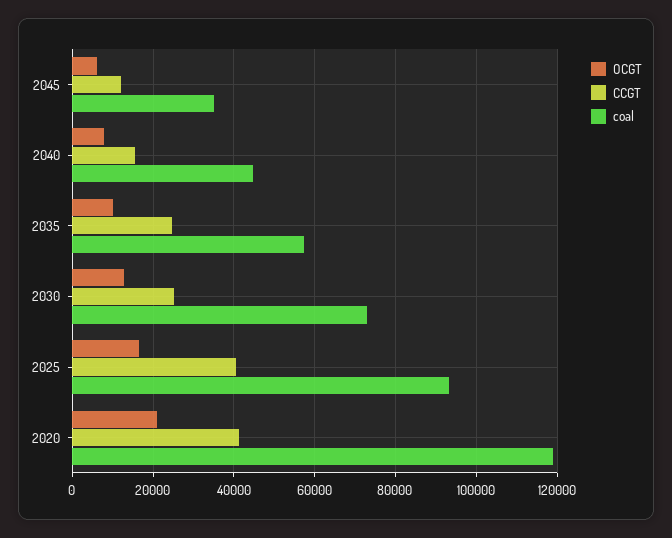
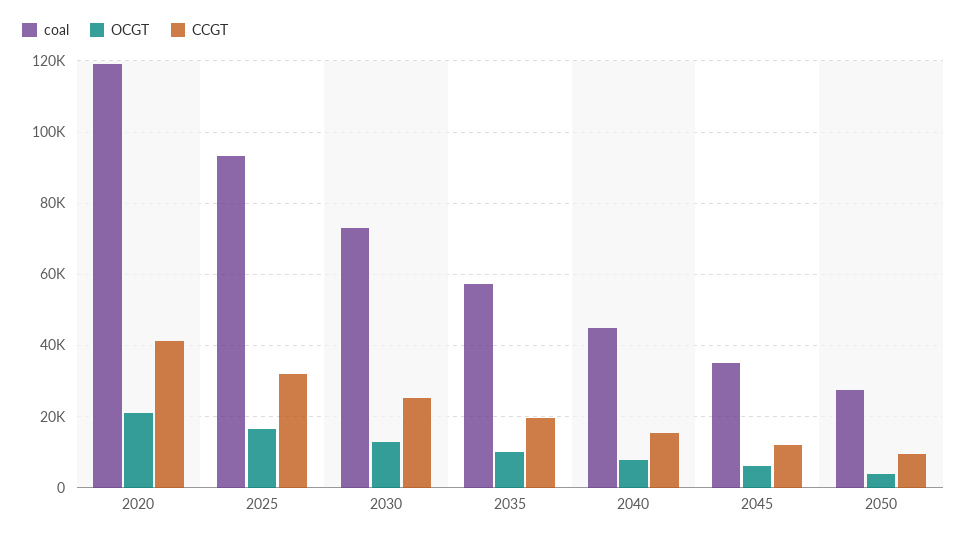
CCGT, 2035: 24000 -> 20000
CCGT, 2025: 40000 -> 32000
coal, 2050: none -> 28000
OCGT, 2050: none -> 4000
CCGT, 2050: none -> 10000

